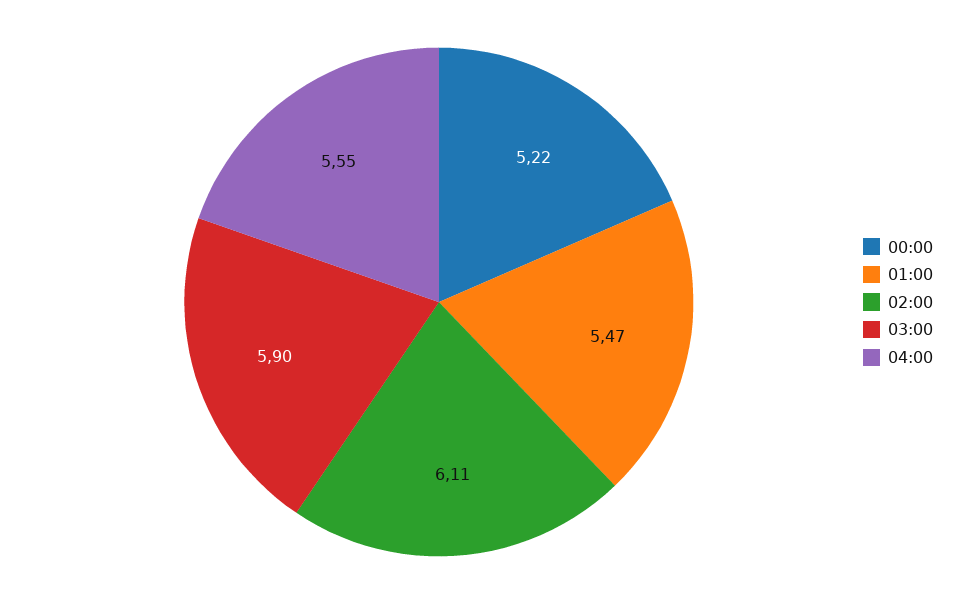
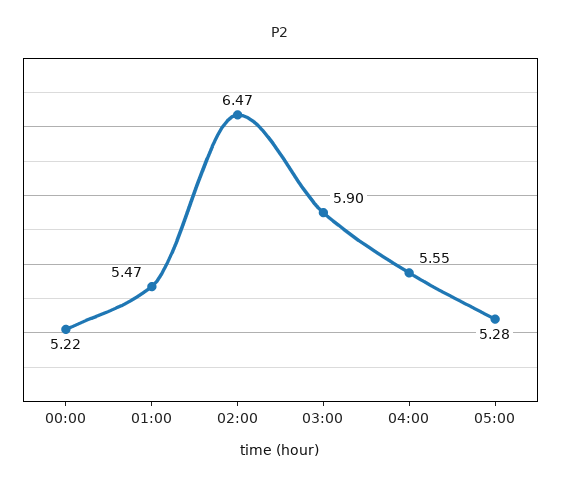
02:00: 6.11 -> 6.47
05:00: none -> 5.28

